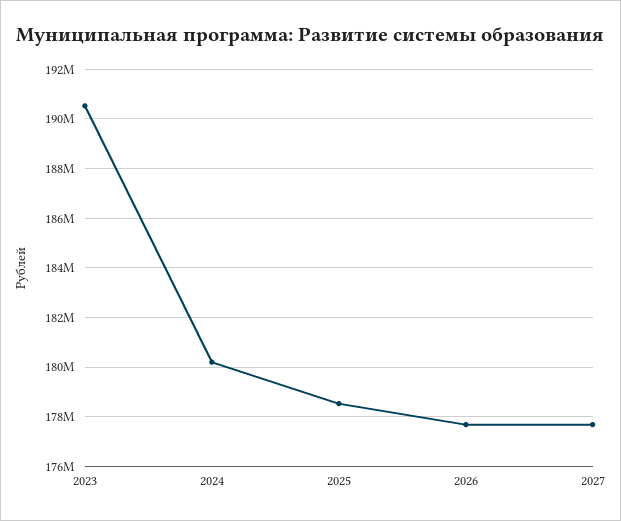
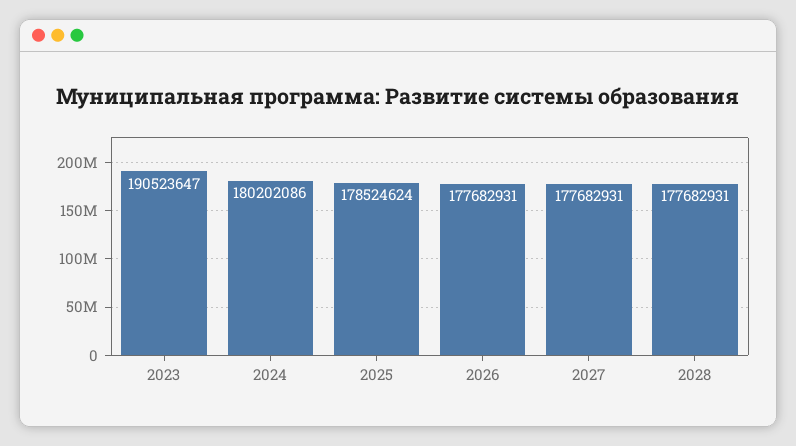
2028: none -> 177682931

